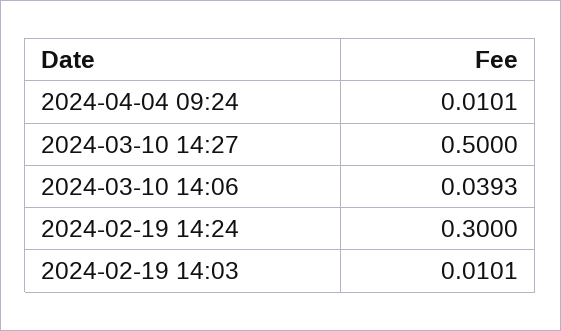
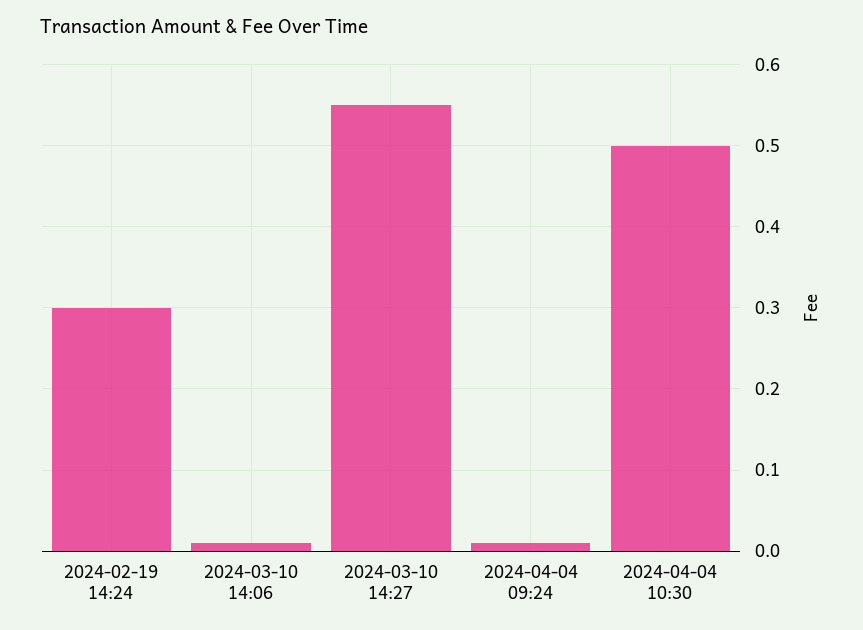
2024-03-10 14:27: 0.5 -> 0.55
2024-03-10 14:06: 0.0393 -> 0.01
2024-02-19 14:03: 0.0101 -> none
2024-04-04 10:30: none -> 0.5

